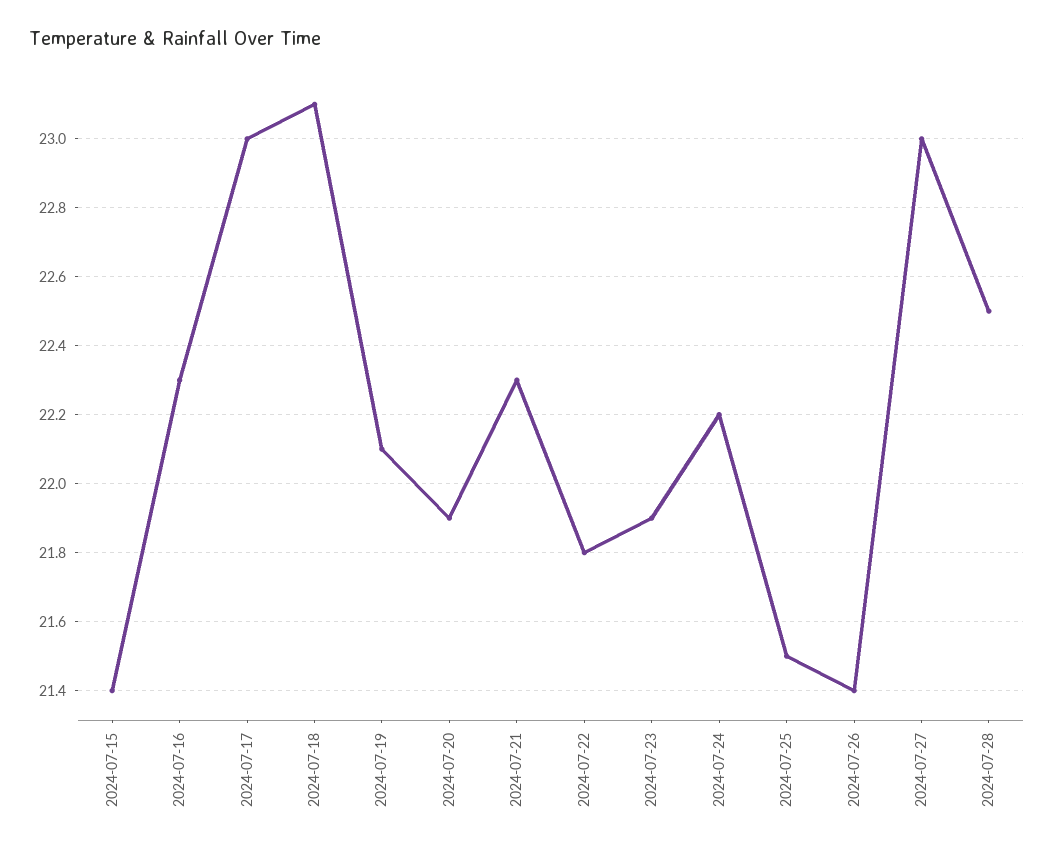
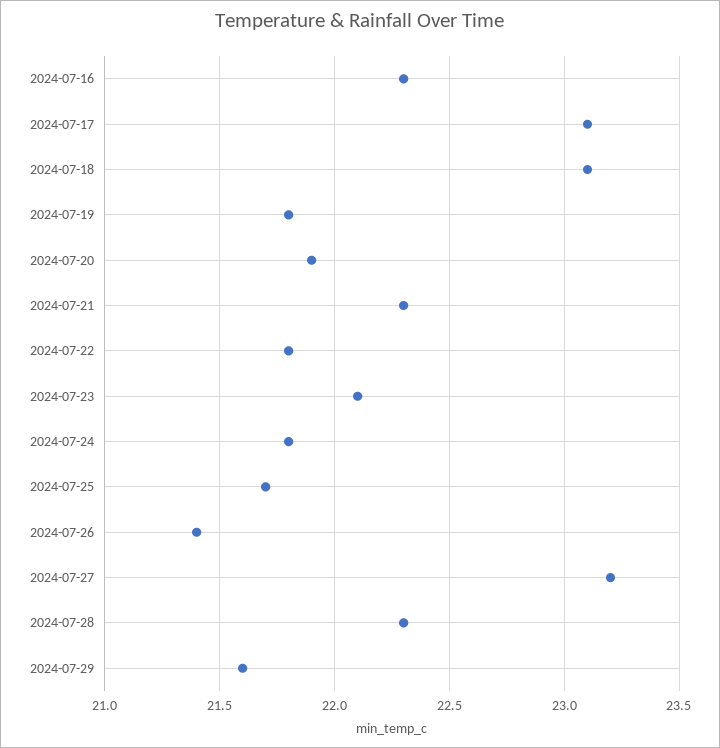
2024-07-15: 21.4 -> none
2024-07-17: 23 -> 23.1
2024-07-19: 22.1 -> 21.8
2024-07-23: 21.9 -> 22.1
2024-07-24: 22.2 -> 21.8
2024-07-25: 21.5 -> 21.7
2024-07-27: 23 -> 23.2
2024-07-28: 22.5 -> 22.3
2024-07-29: none -> 21.6

